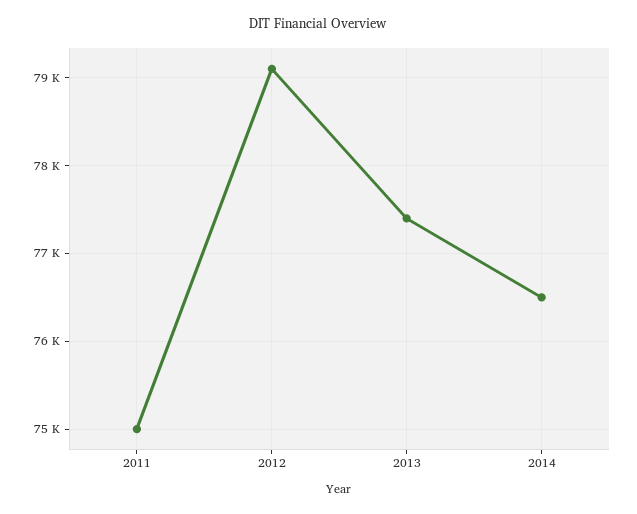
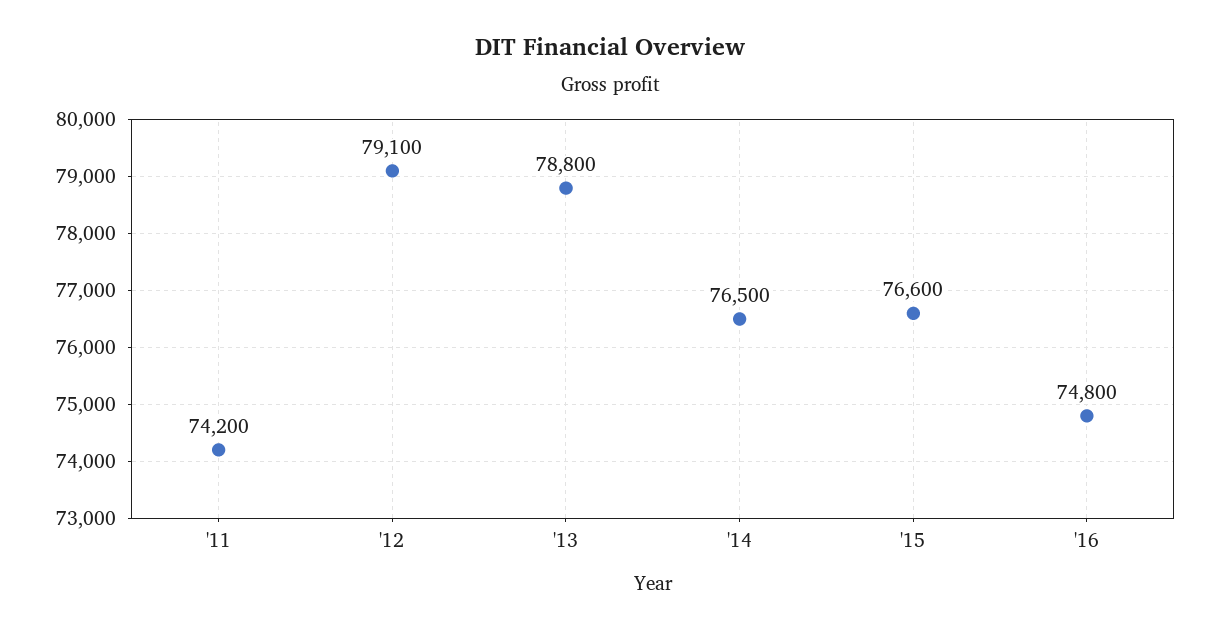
2011: 75000 -> 74200
2013: 77400 -> 78800
'15: none -> 76600
'16: none -> 74800

